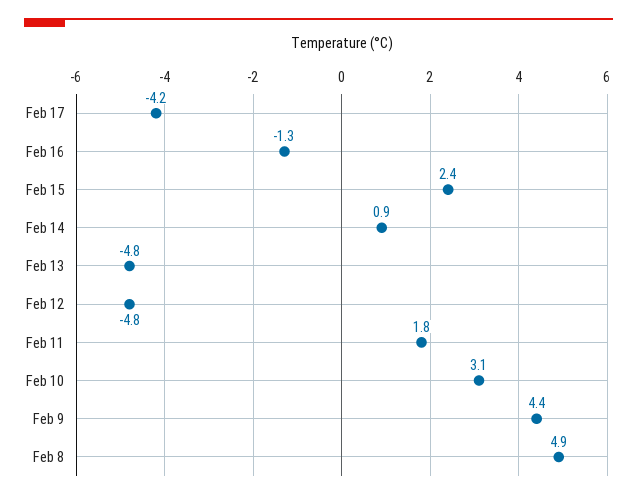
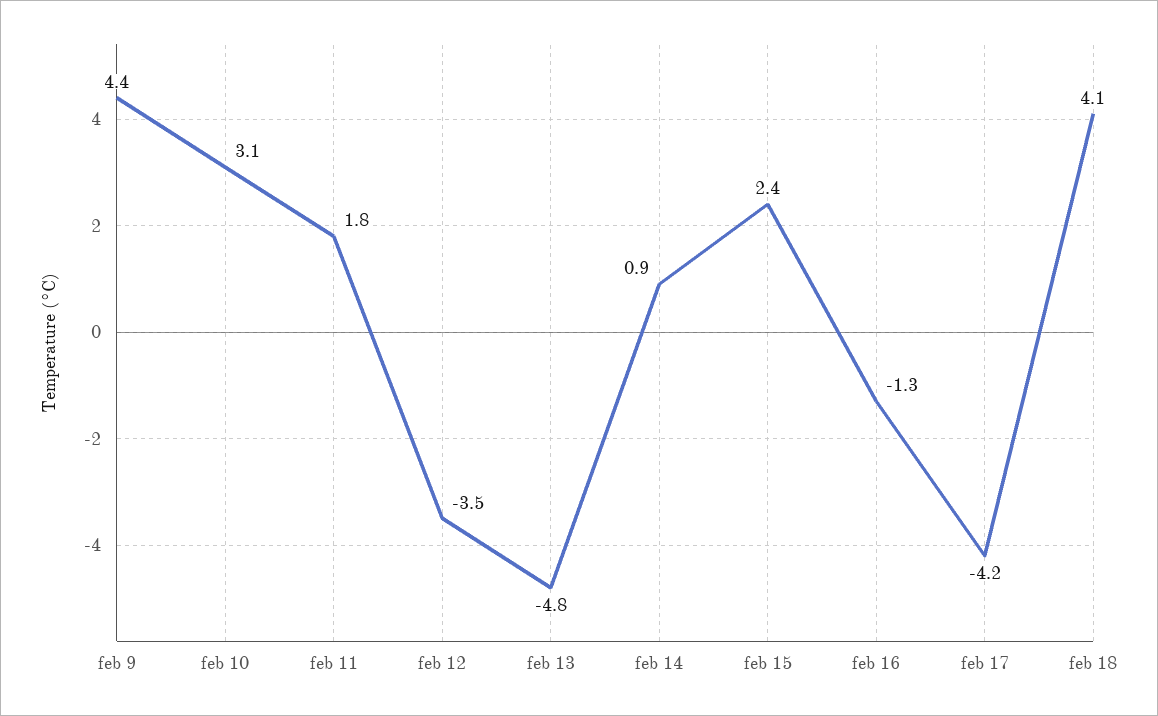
Feb 12: -4.8 -> -3.5
Feb 8: 4.9 -> none
feb 18: none -> 4.1

